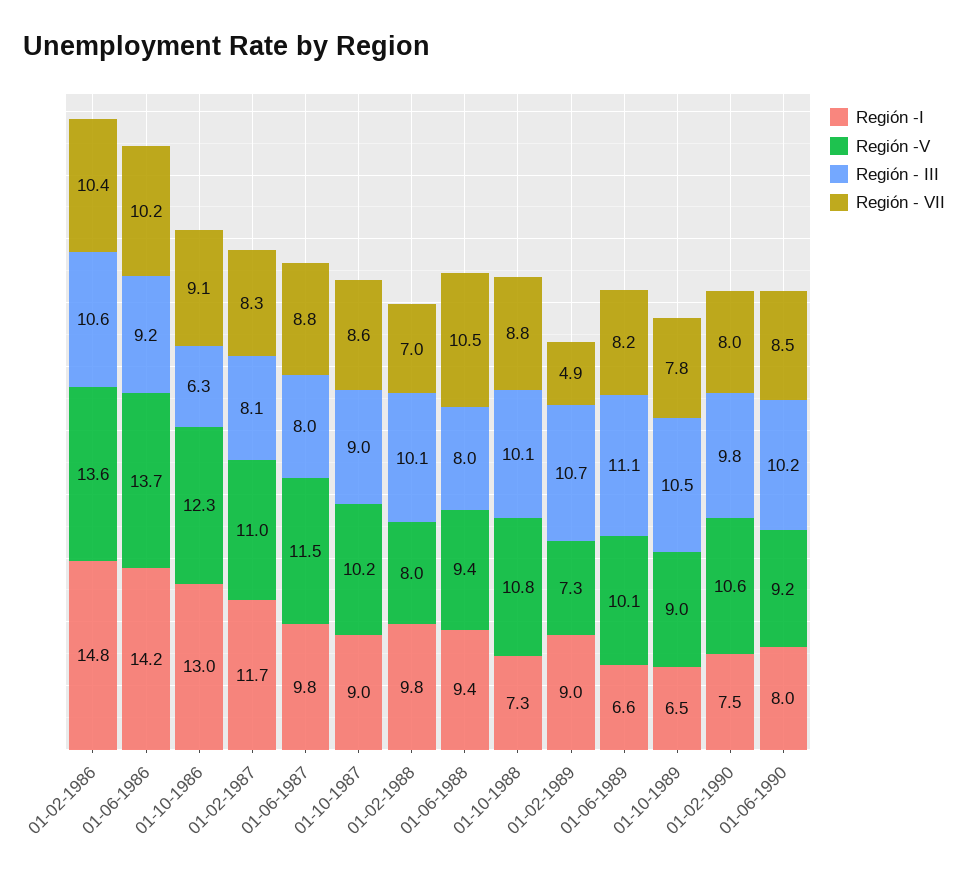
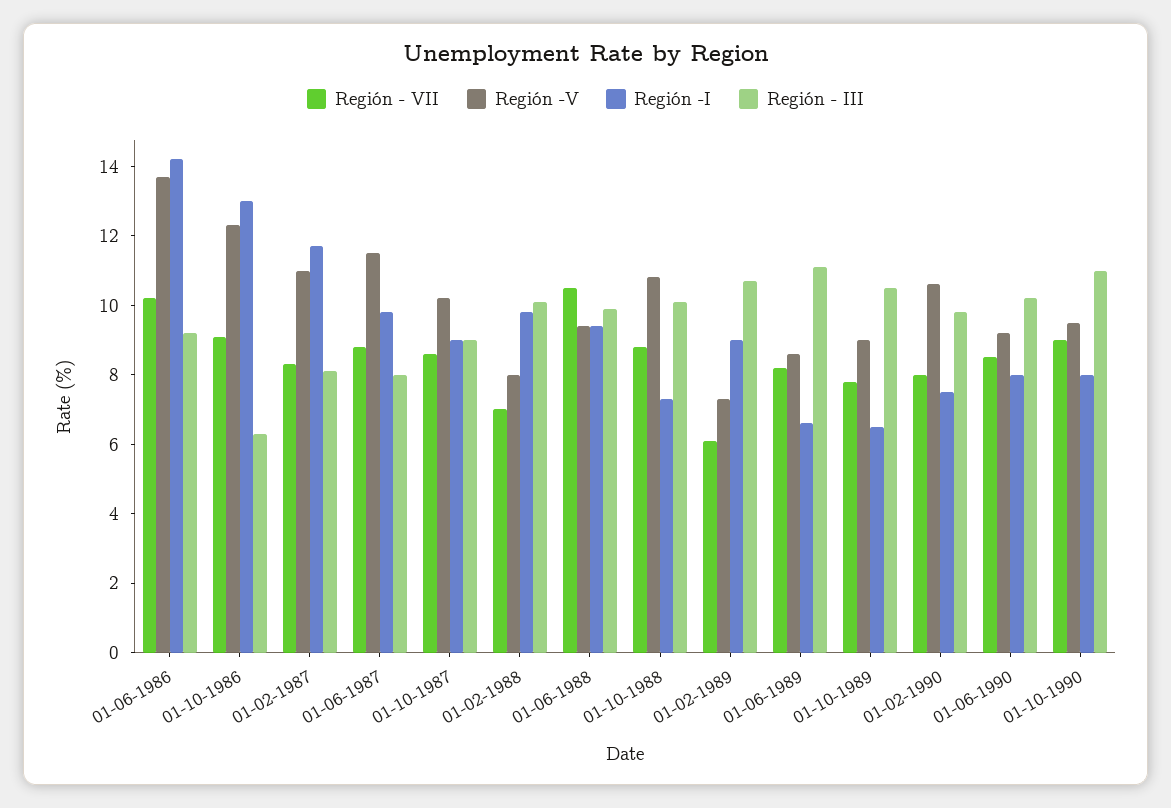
Región -I, 01-02-1986: 14.8 -> none
Región -V, 01-02-1986: 13.6 -> none
Región - III, 01-02-1986: 10.6 -> none
Región - VII, 01-02-1986: 10.4 -> none
Región - III, 01-06-1988: 8 -> 10
Región - VII, 01-02-1989: 4.9 -> 6
Región -V, 01-06-1989: 10.1 -> 8.5
Región - VII, 01-10-1990: none -> 9
Región -V, 01-10-1990: none -> 9.5
Región -I, 01-10-1990: none -> 8
Región - III, 01-10-1990: none -> 11

